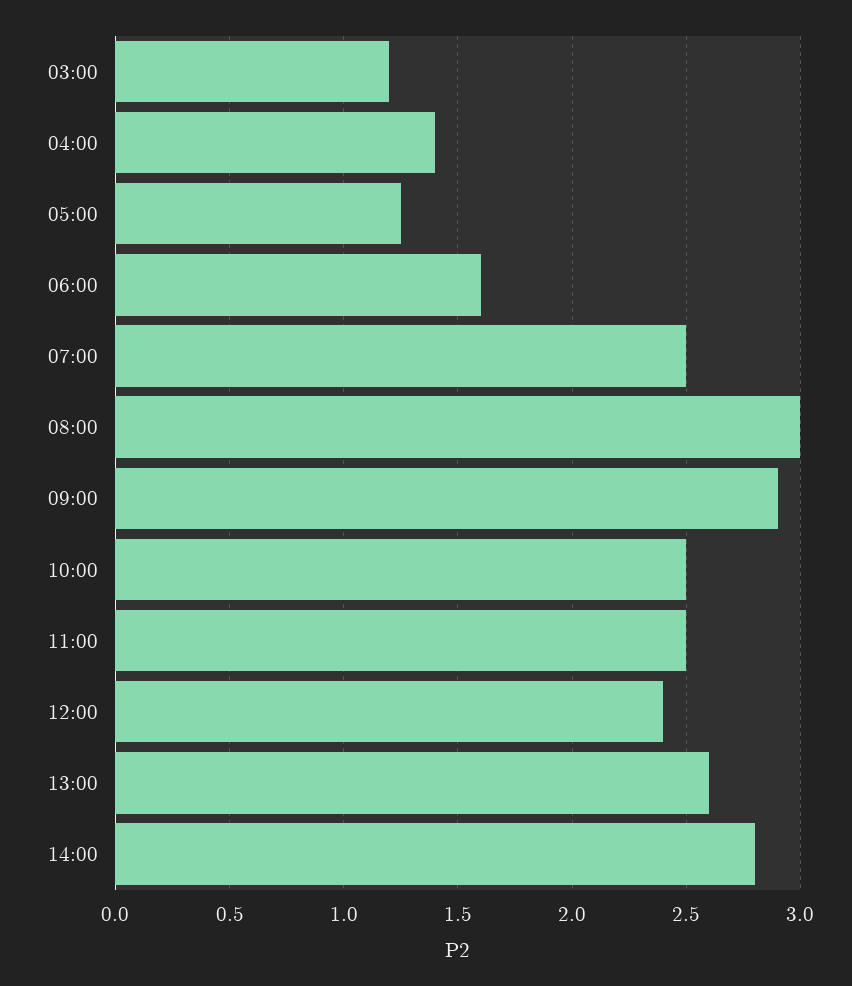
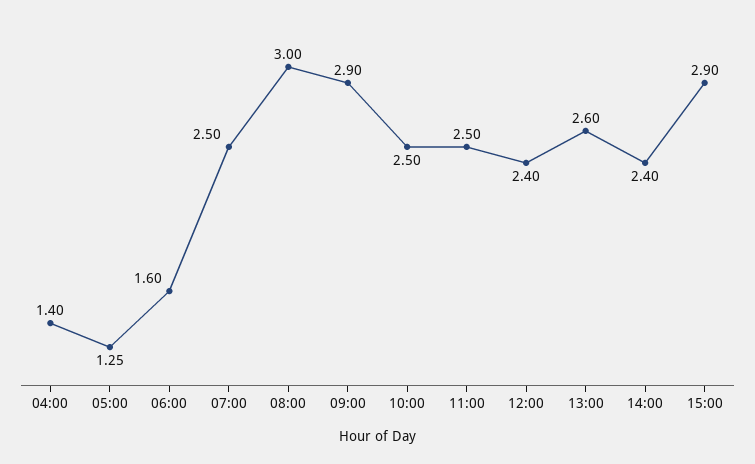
03:00: 1.2 -> none
14:00: 2.8 -> 2.4
15:00: none -> 2.9

